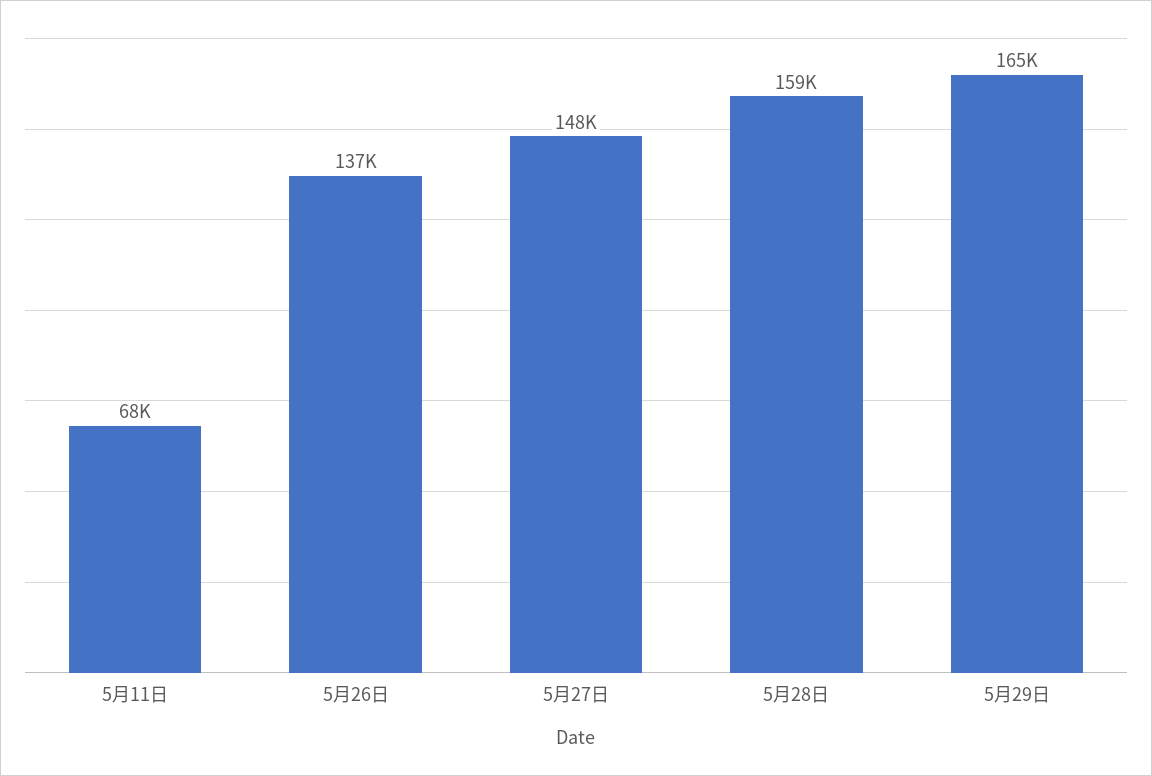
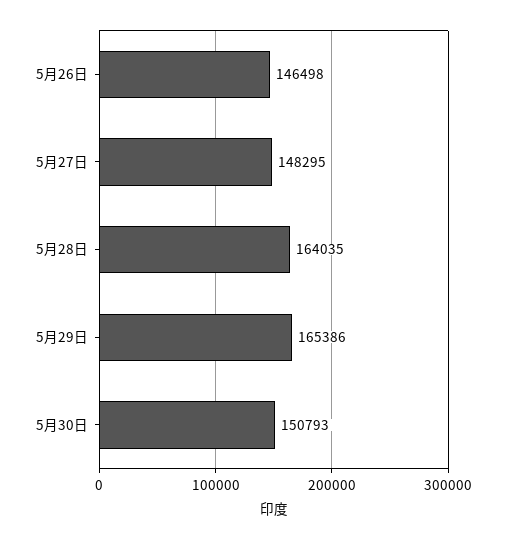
5月11日: 68000 -> none
5月26日: 137000 -> 146498
5月28日: 159000 -> 164035
5月30日: none -> 150793

